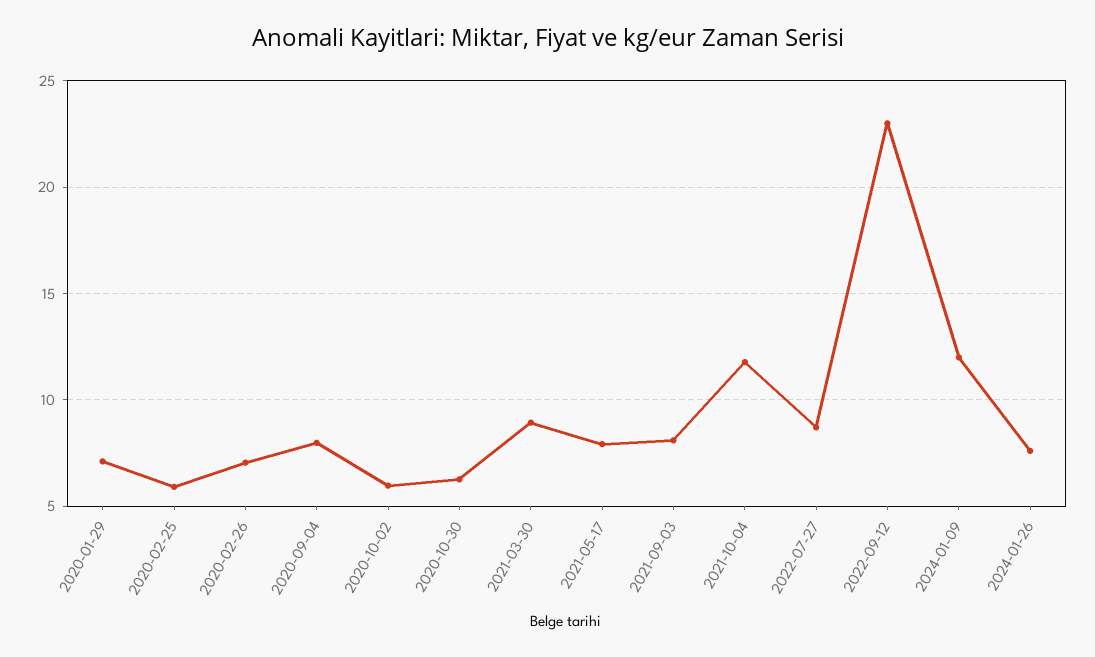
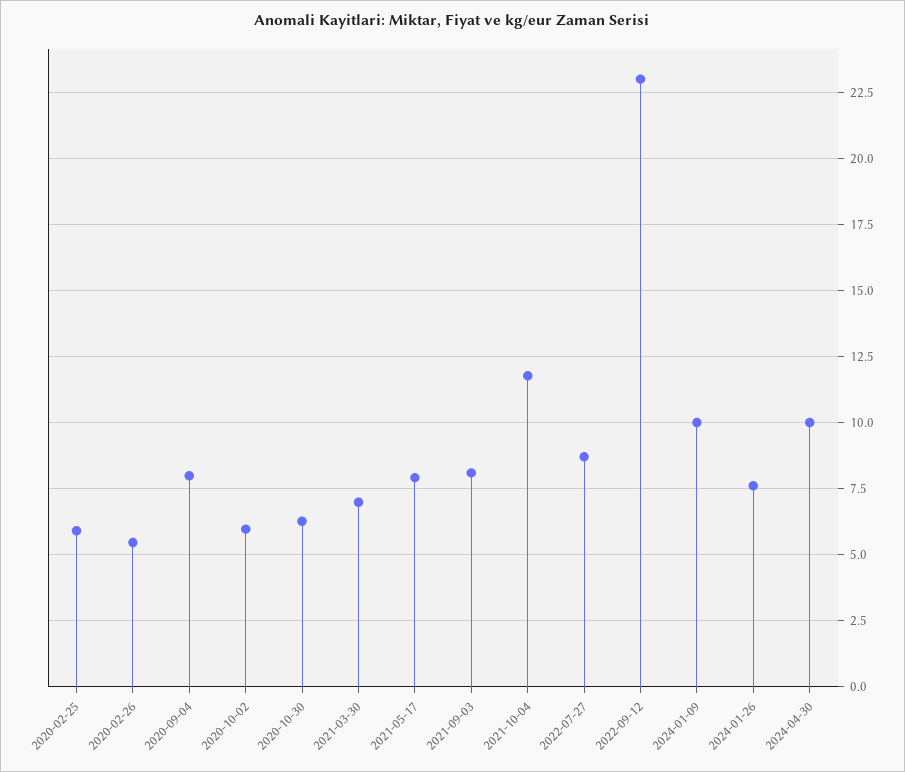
2020-01-29: 7 -> none
2020-02-26: 7 -> 5.5
2021-03-30: 9 -> 7
2024-01-09: 12 -> 10
2024-04-30: none -> 10

